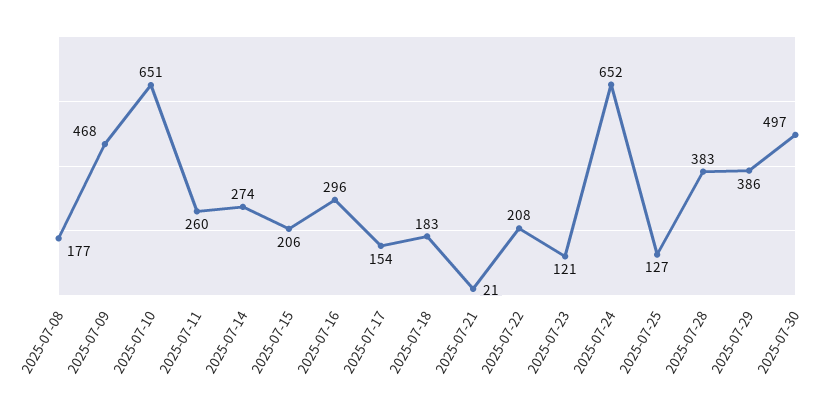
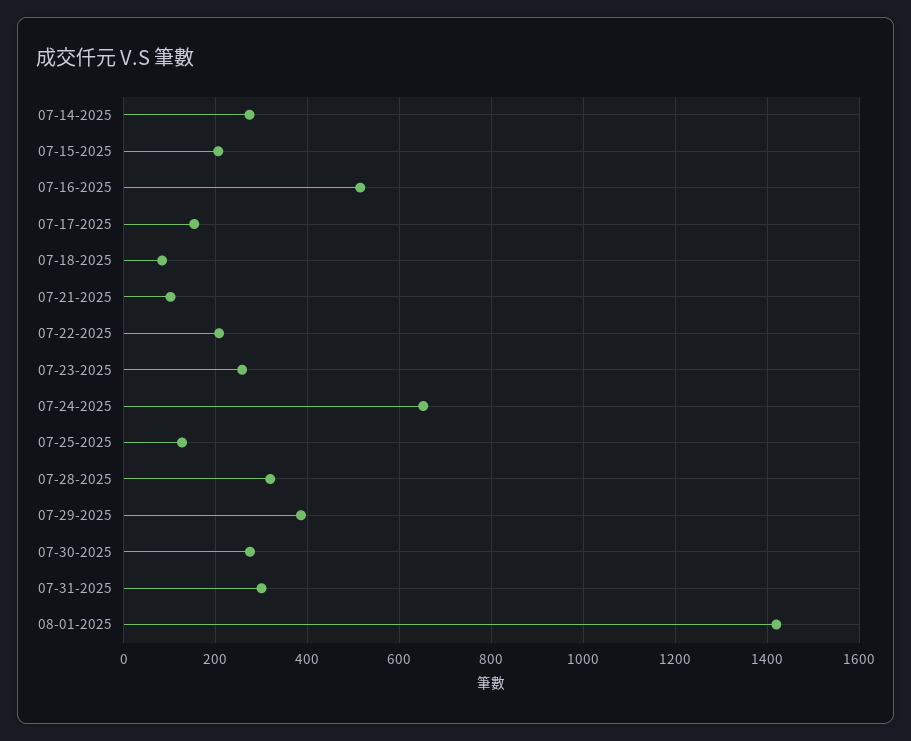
2025-07-08: 177 -> none
2025-07-09: 468 -> none
2025-07-10: 651 -> none
2025-07-11: 260 -> none
2025-07-16: 296 -> 520
2025-07-18: 183 -> 80
2025-07-21: 21 -> 100
2025-07-23: 121 -> 260
2025-07-28: 383 -> 320
2025-07-30: 497 -> 280
07-31-2025: none -> 300
08-01-2025: none -> 1420

